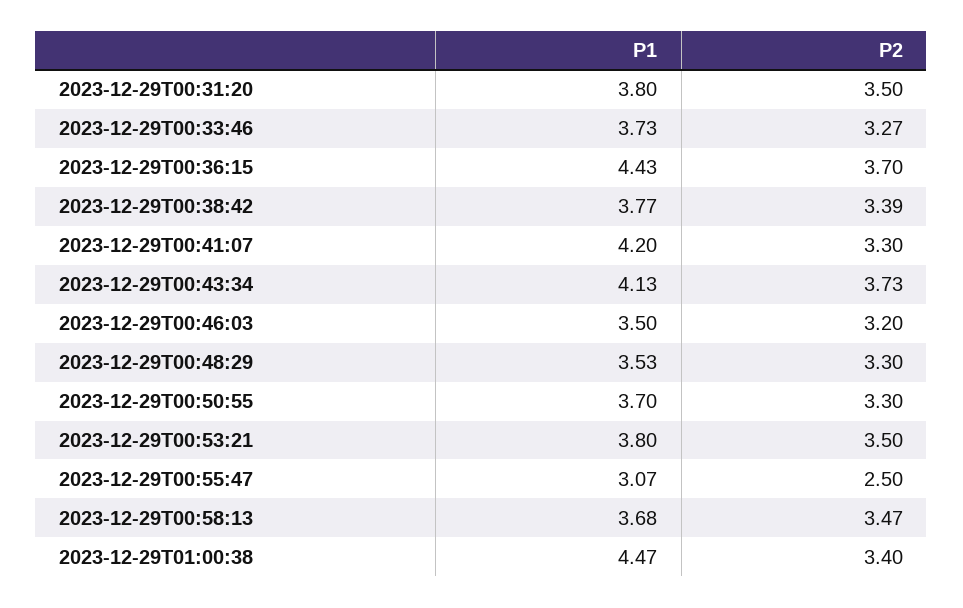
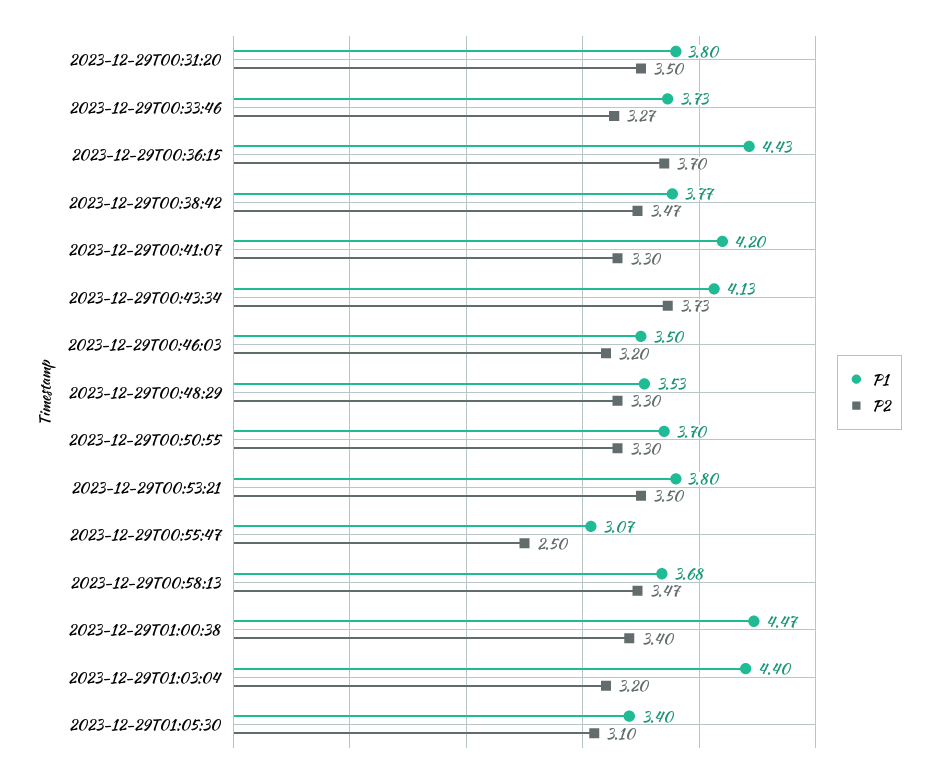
P2, 2023-12-29T00:38:42: 3.39 -> 3.47
P1, 2023-12-29T01:03:04: none -> 4.4
P2, 2023-12-29T01:03:04: none -> 3.2
P1, 2023-12-29T01:05:30: none -> 3.4
P2, 2023-12-29T01:05:30: none -> 3.1

